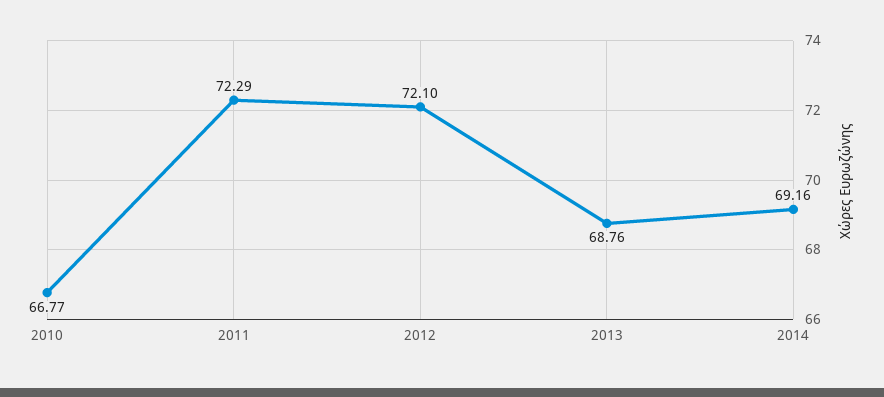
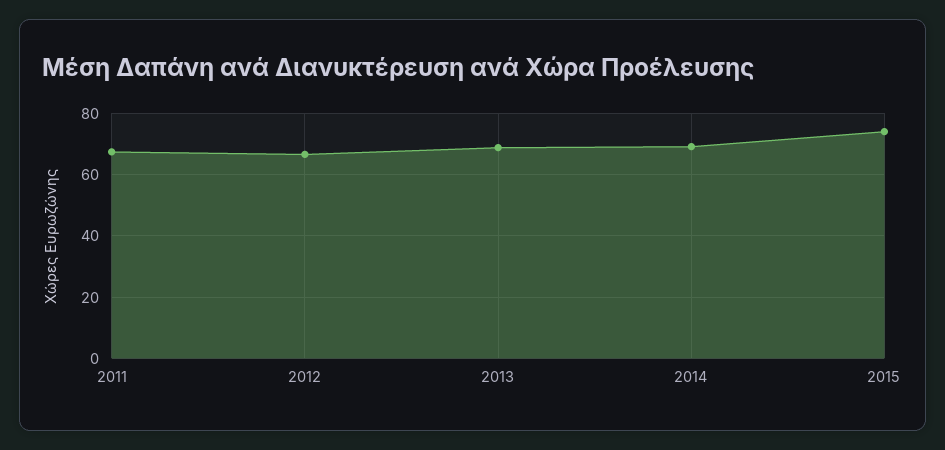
2010: 66.77 -> none
2011: 72.29 -> 68
2012: 72.1 -> 66
2015: none -> 74

